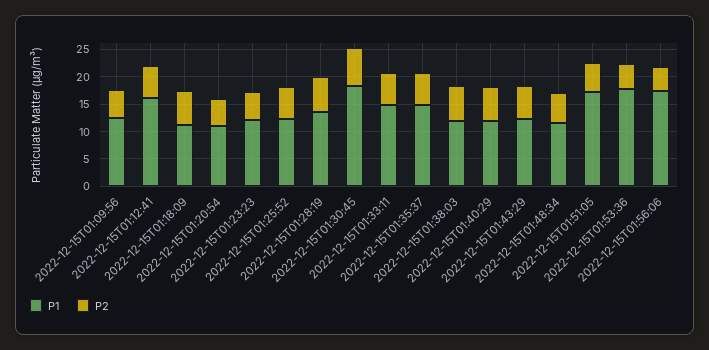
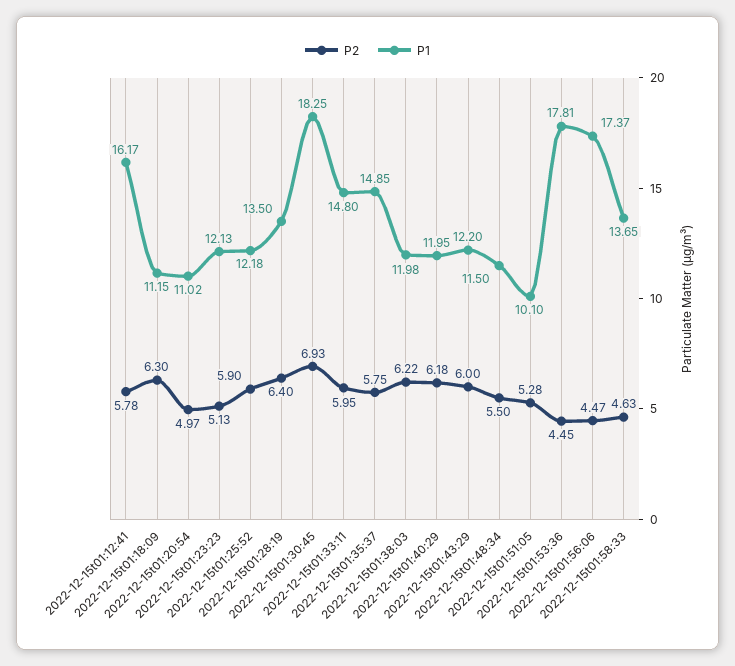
P1, 2022-12-15T01:09:56: 12.5 -> none
P2, 2022-12-15T01:09:56: 5 -> none
P1, 2022-12-15T01:51:05: 17.5 -> 10.1
P2, 2022-12-15t01:58:33: none -> 4.63
P1, 2022-12-15t01:58:33: none -> 13.65

